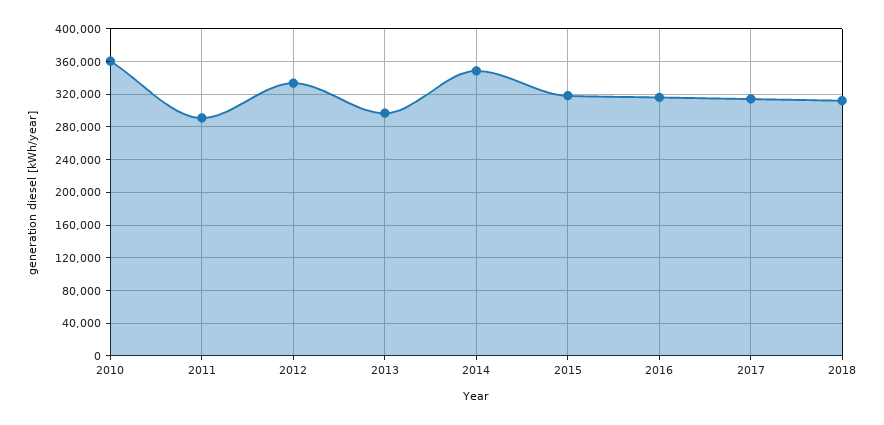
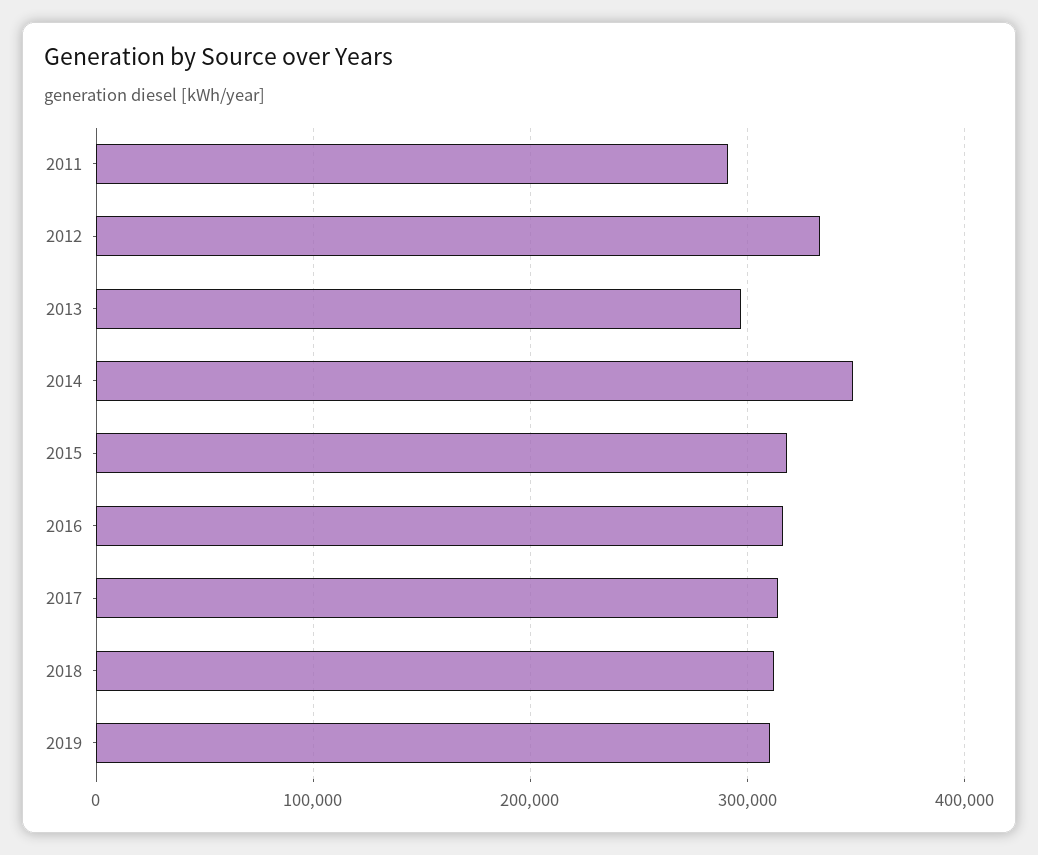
2010: 360000 -> none
2019: none -> 310000

